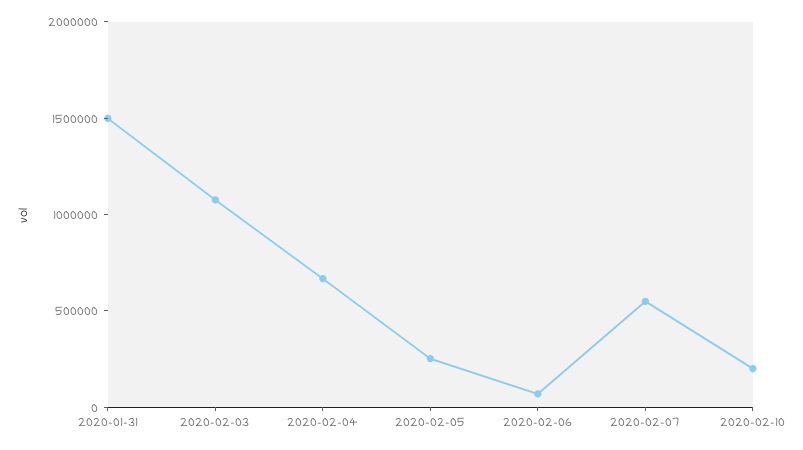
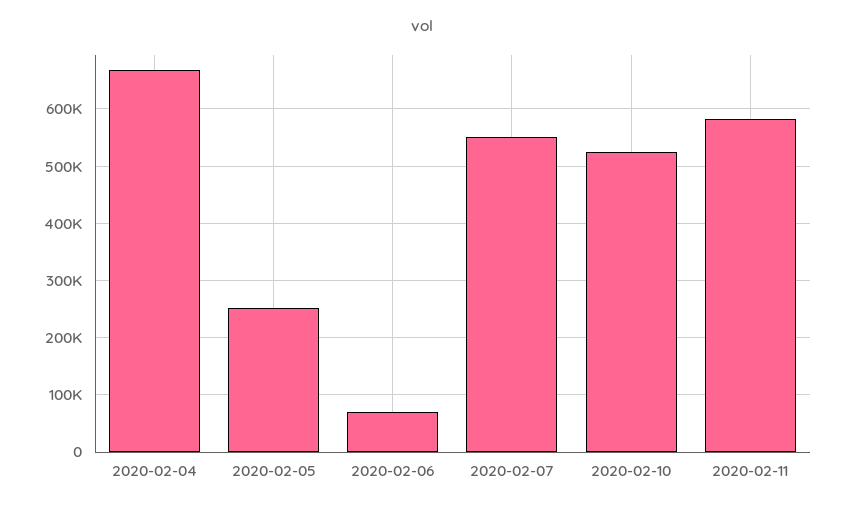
2020-01-31: 1500000 -> none
2020-02-03: 1100000 -> none
2020-02-10: 200000 -> 520000
2020-02-11: none -> 580000

